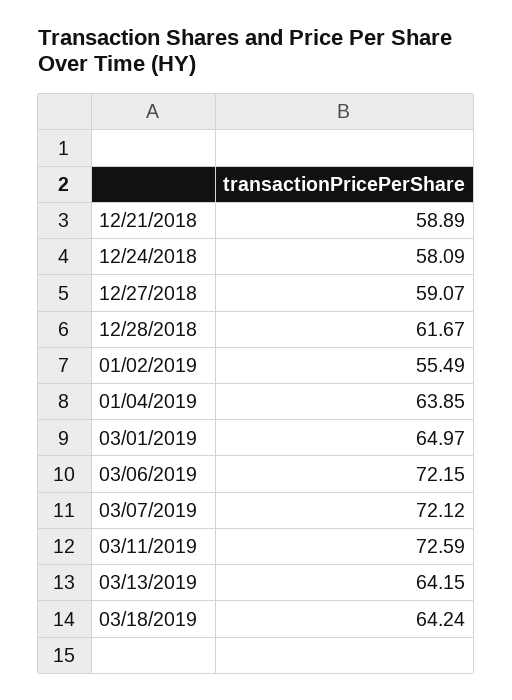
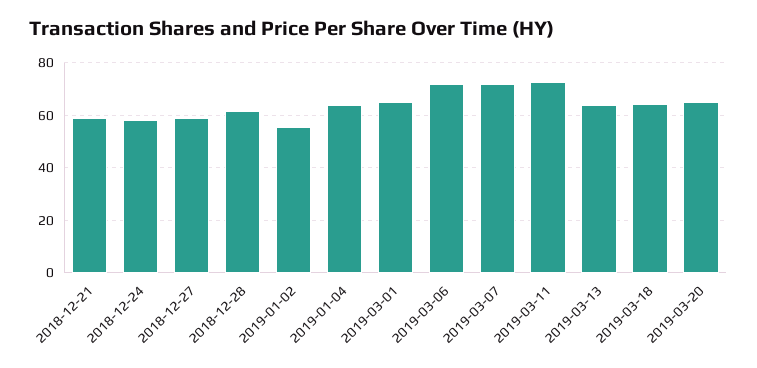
2019-03-20: none -> 65

